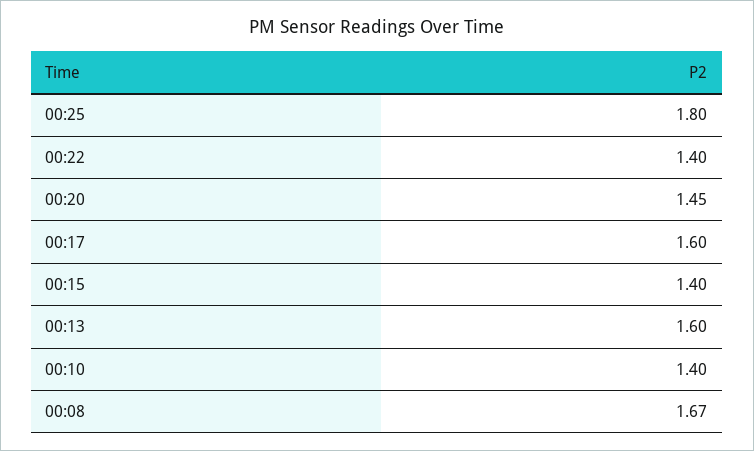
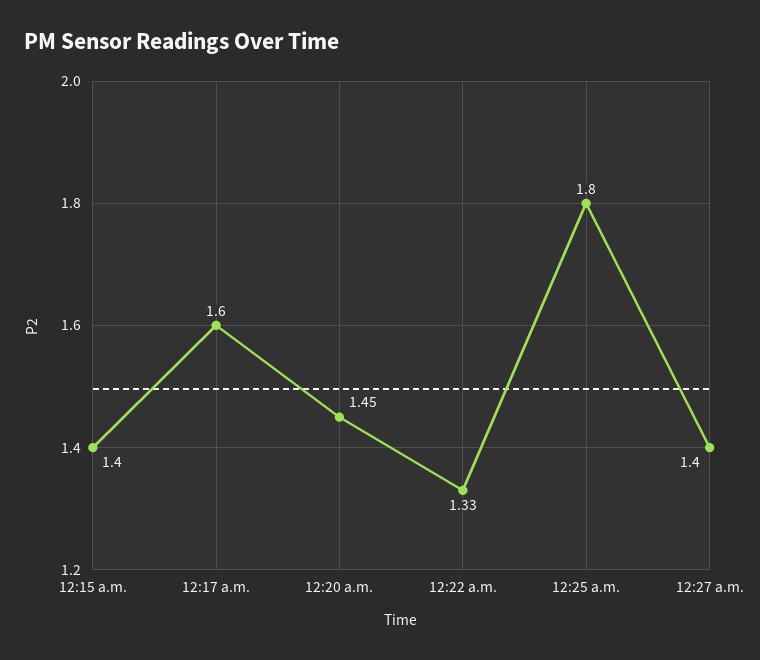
00:22: 1.4 -> 1.33
00:13: 1.6 -> none
00:10: 1.4 -> none
00:08: 1.67 -> none
12:27 a.m.: none -> 1.4

